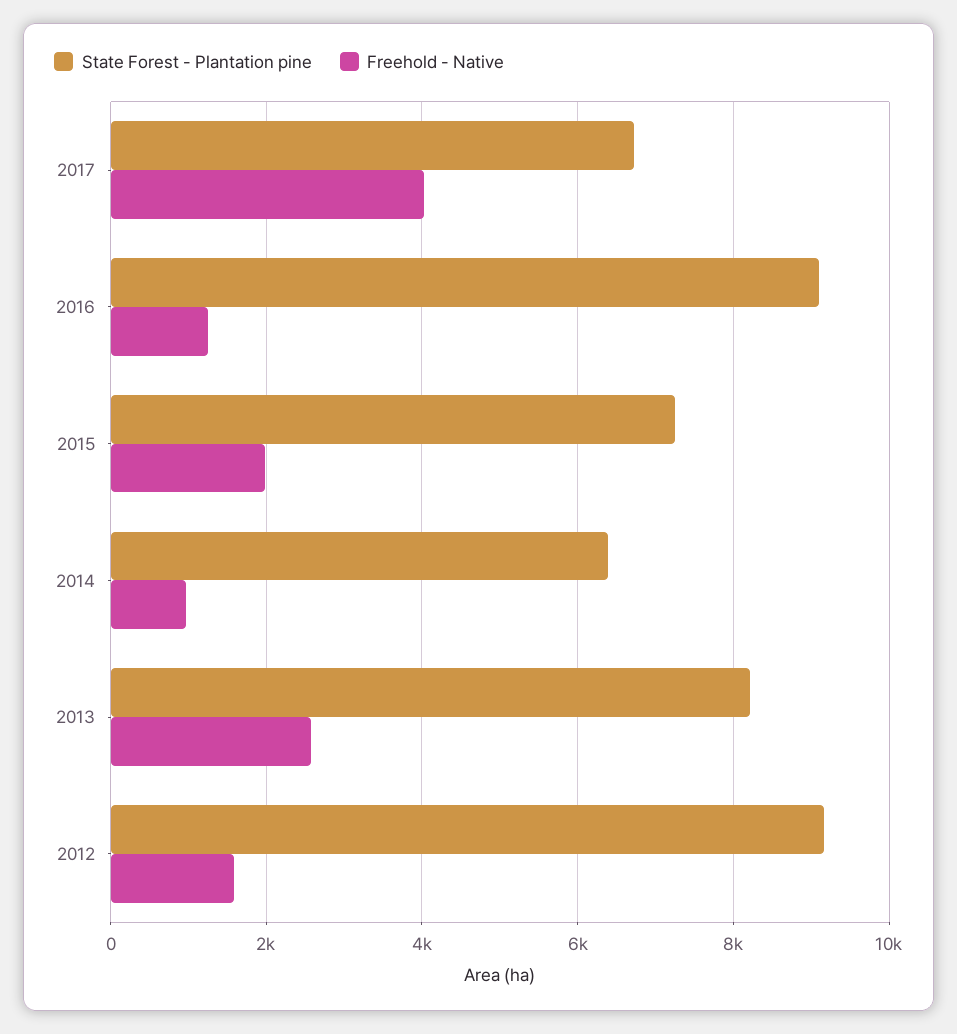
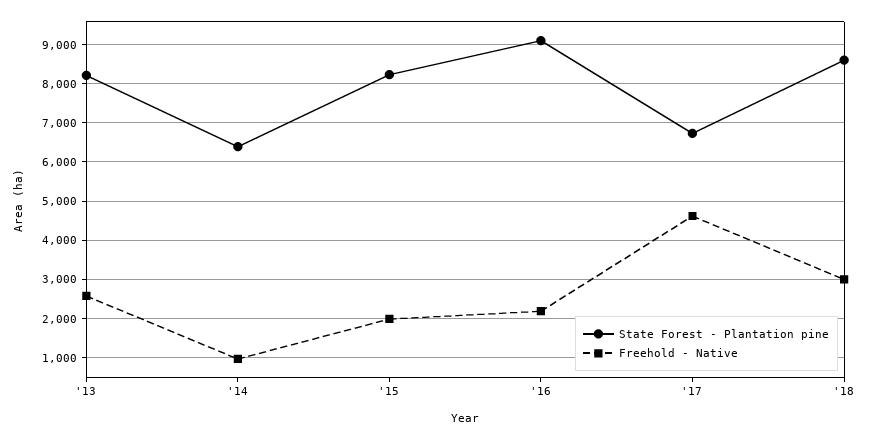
Freehold - Native, 2017: 4000 -> 4600
Freehold - Native, 2016: 1200 -> 2200
State Forest - Plantation pine, 2015: 7200 -> 8200
State Forest - Plantation pine, 2012: 9200 -> none
Freehold - Native, 2012: 1600 -> none
State Forest - Plantation pine, '18: none -> 8600
Freehold - Native, '18: none -> 3000

